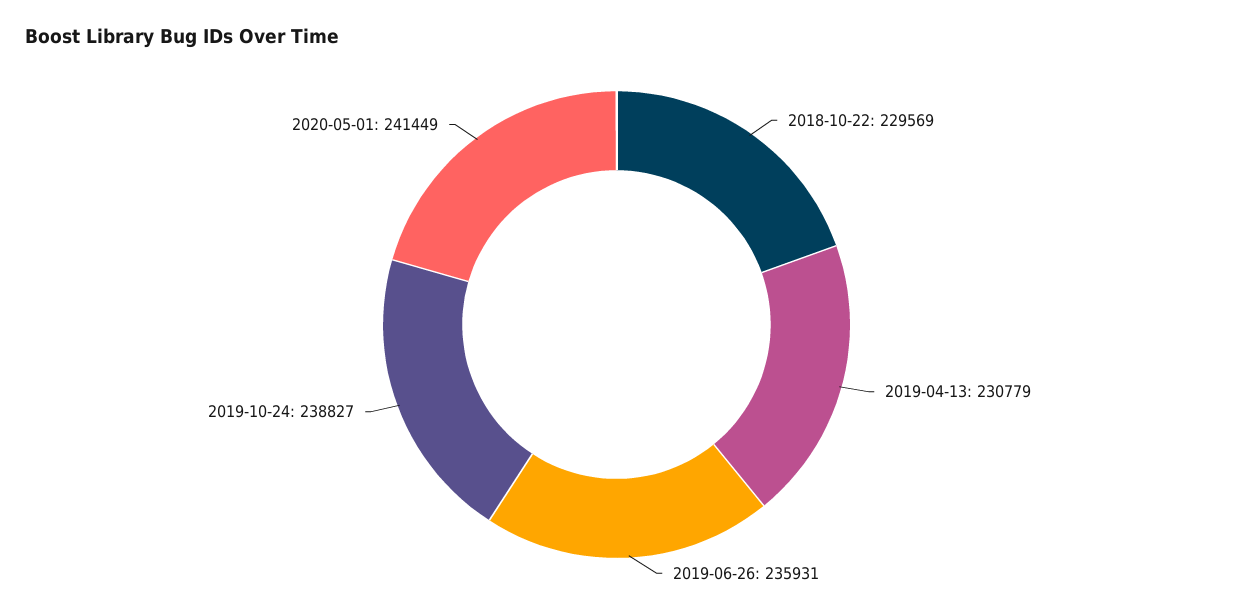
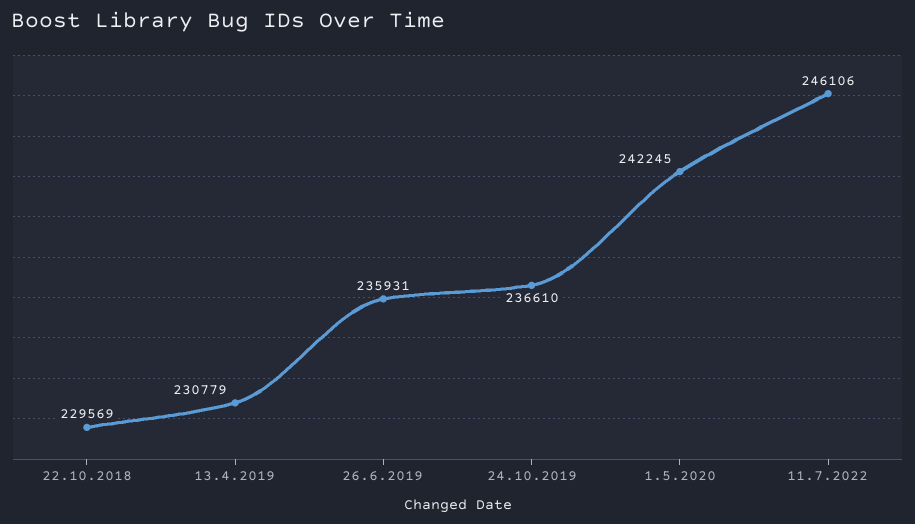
2019-10-24: 238827 -> 236610
2020-05-01: 241449 -> 242245
11.7.2022: none -> 246106

